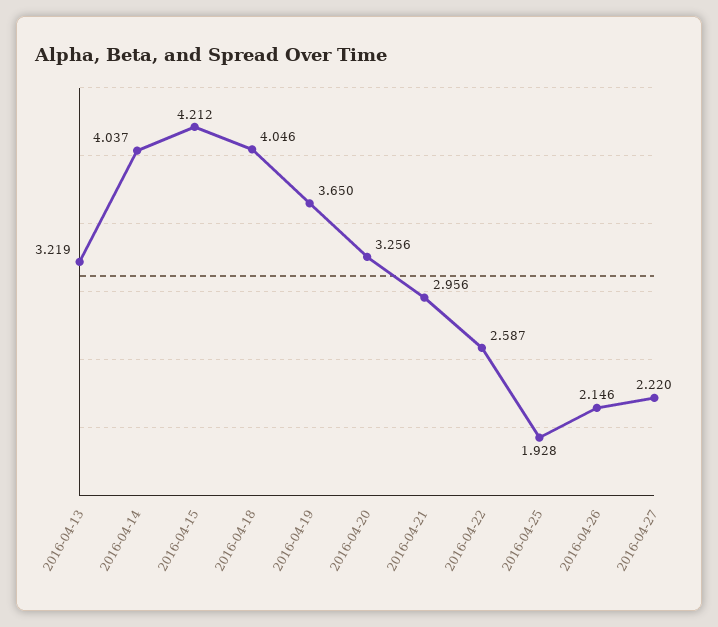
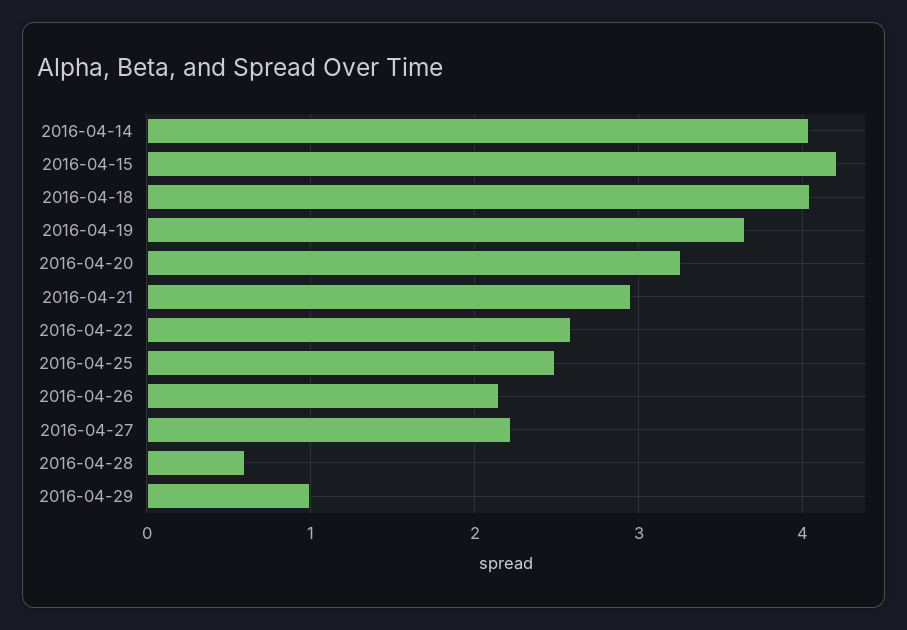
2016-04-13: 3.219 -> none
2016-04-25: 1.928 -> 2.5
2016-04-28: none -> 0.6
2016-04-29: none -> 1

